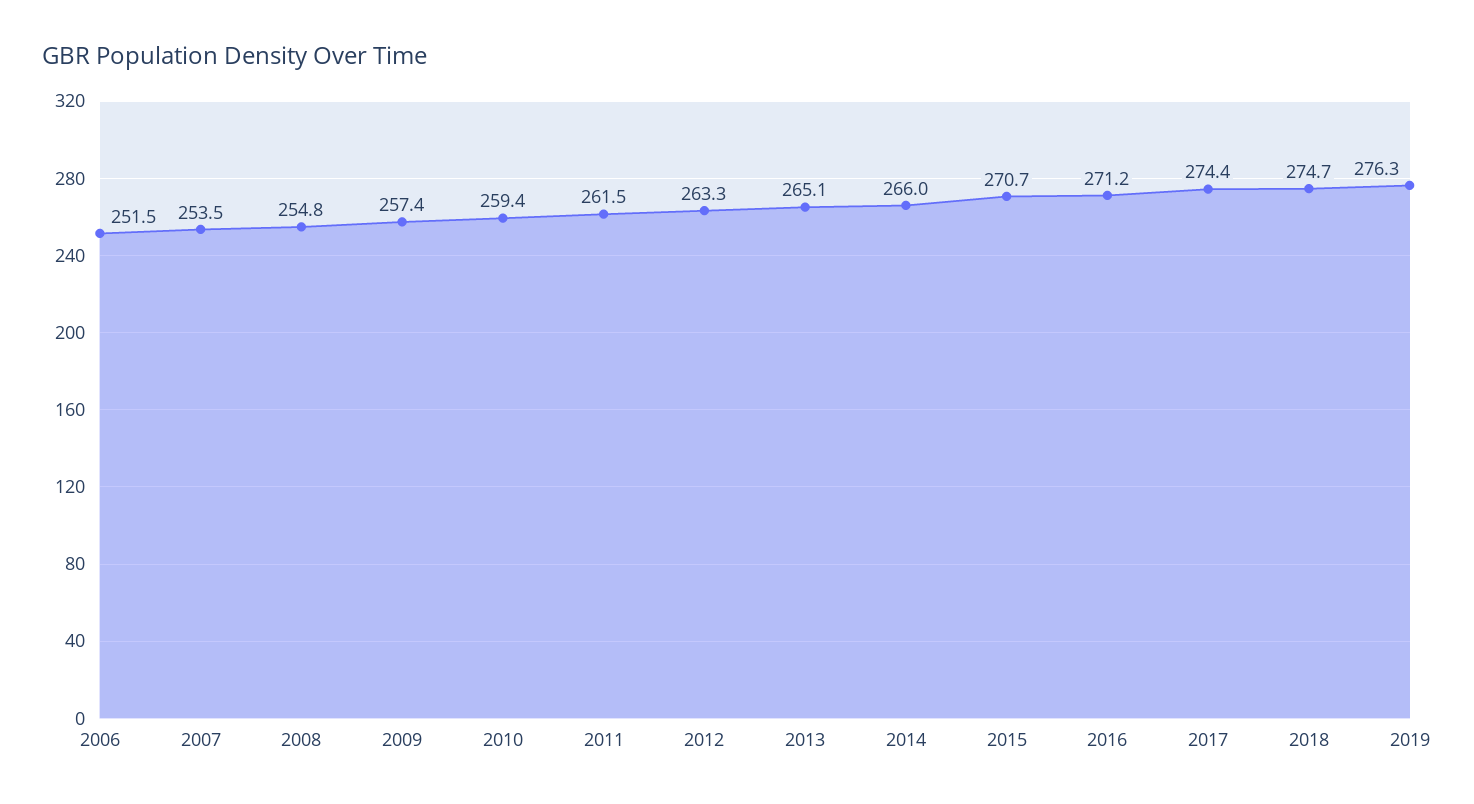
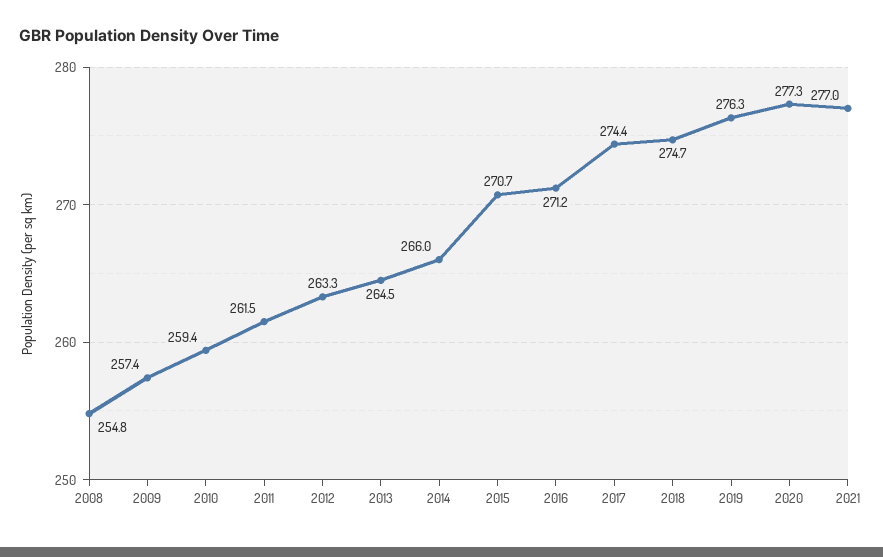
2006: 251.5 -> none
2007: 253.5 -> none
2013: 265.1 -> 264.5
2020: none -> 277.3
2021: none -> 277

